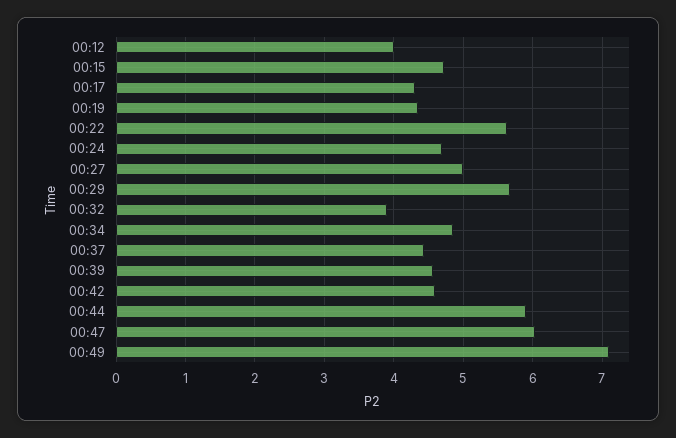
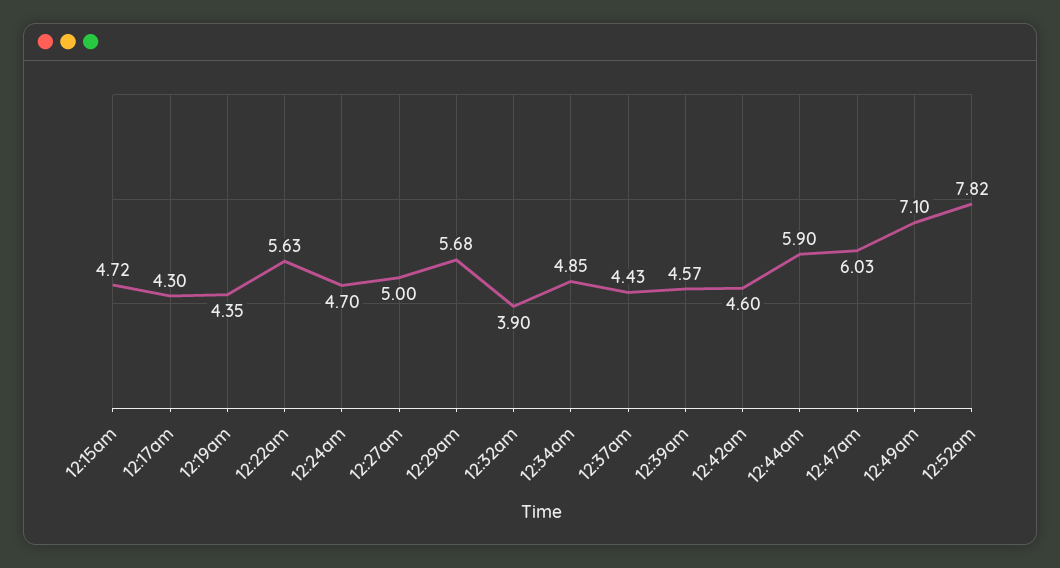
00:12: 4 -> none
12:52am: none -> 7.82

